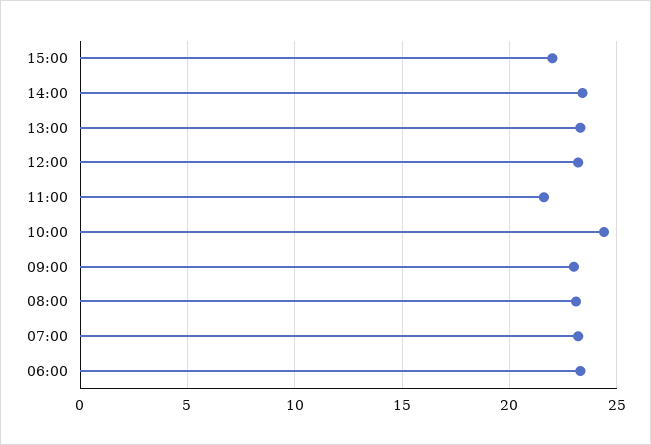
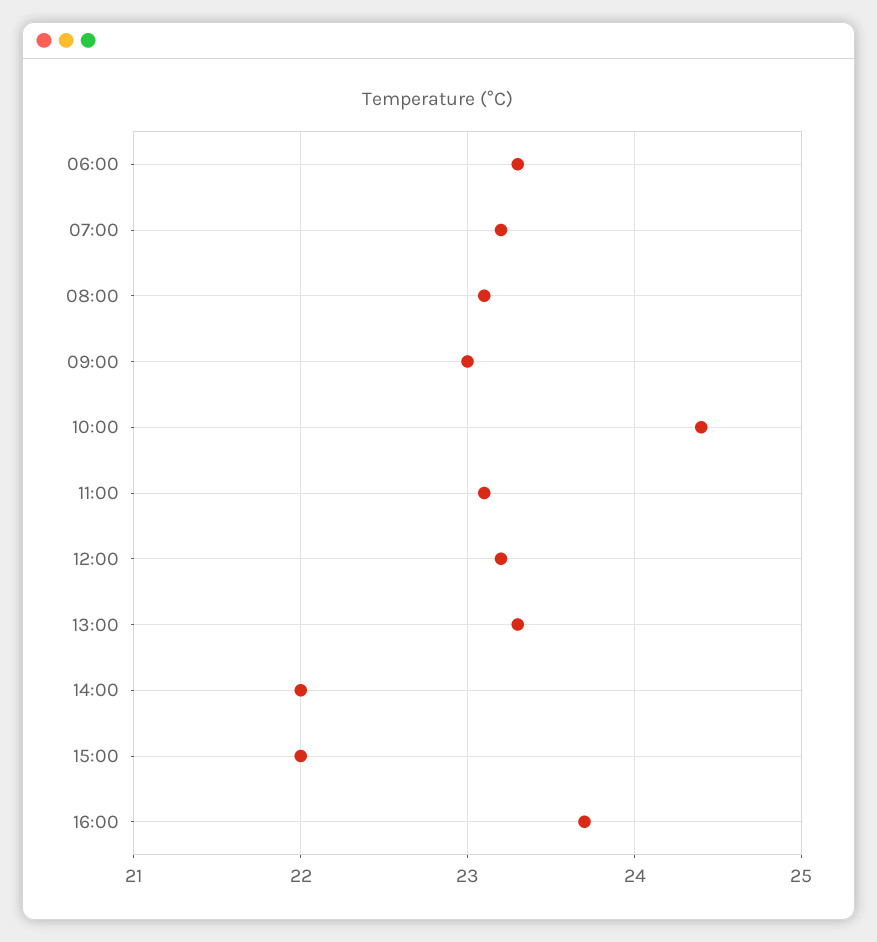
14:00: 23.5 -> 22
11:00: 21.5 -> 23.1
16:00: none -> 23.7

